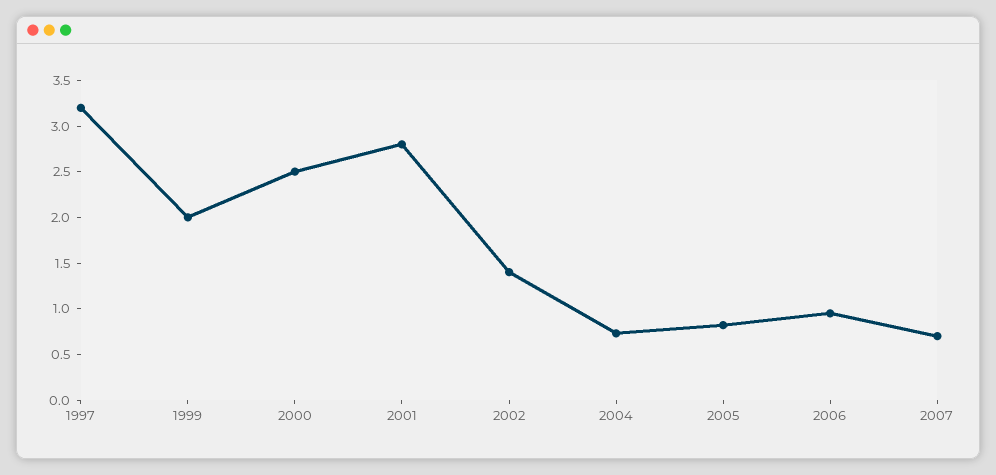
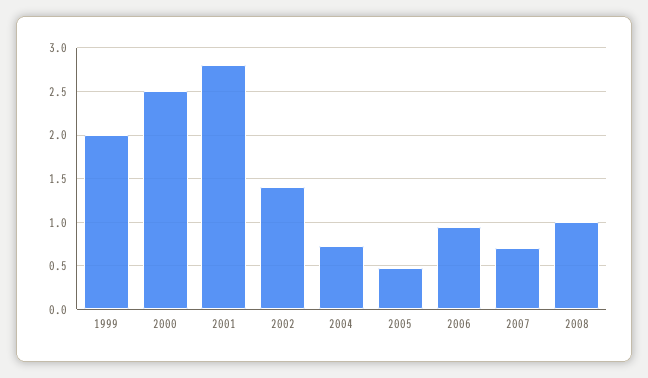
1997: 3.2 -> none
2005: 0.8 -> 0.5
2008: none -> 1

